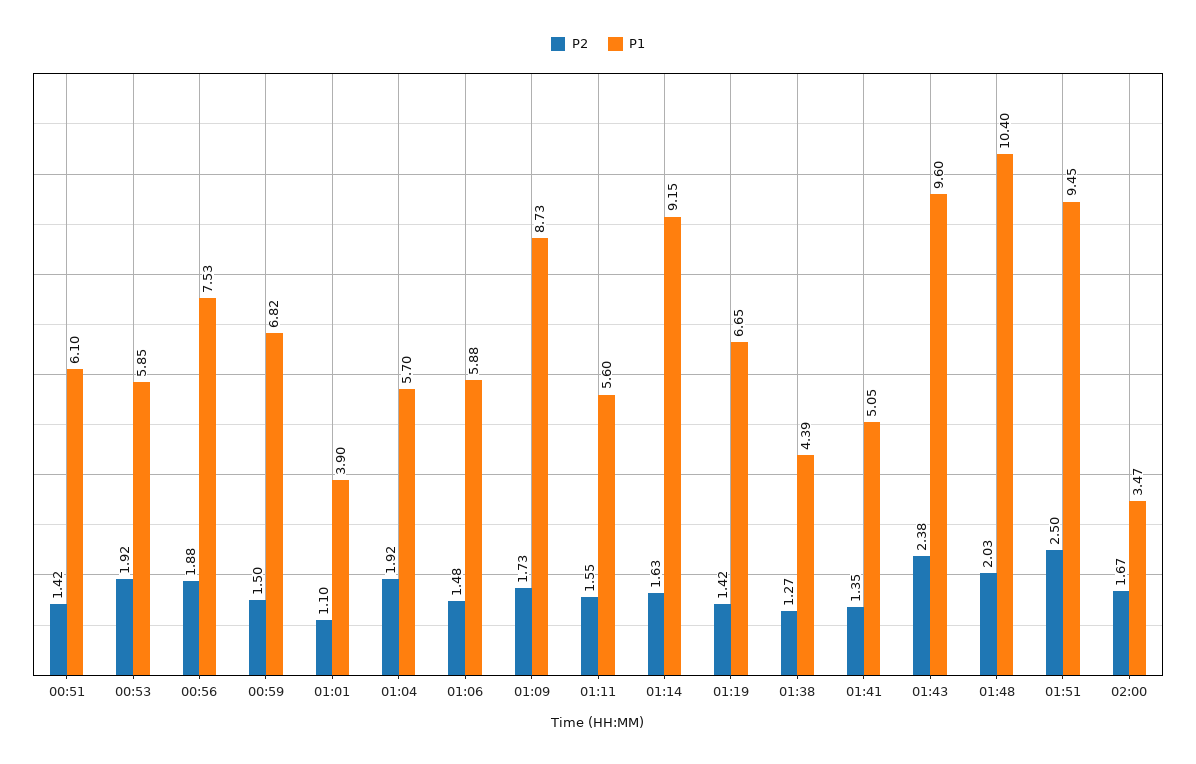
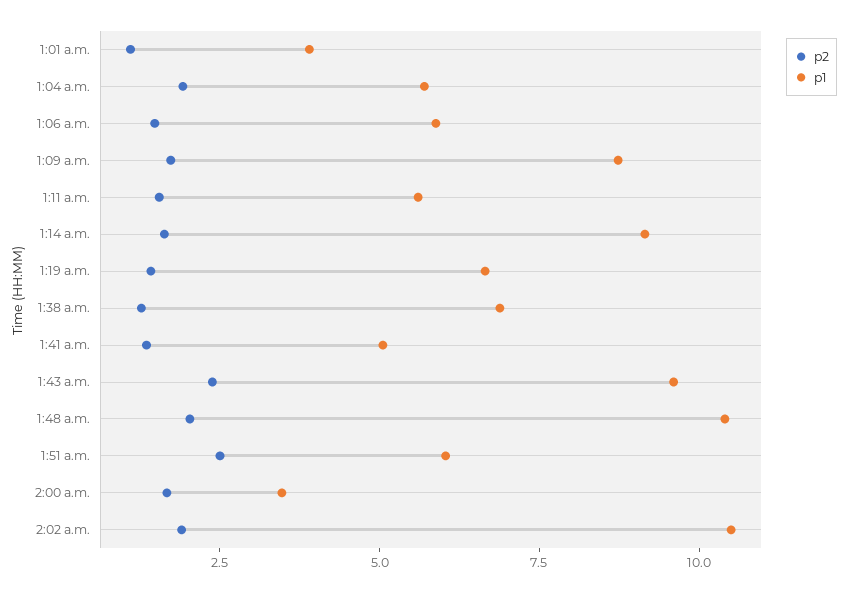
P2, 00:51: 1.42 -> none
P1, 00:51: 6.1 -> none
P2, 00:53: 1.92 -> none
P1, 00:53: 5.85 -> none
P2, 00:56: 1.88 -> none
P1, 00:56: 7.53 -> none
P2, 00:59: 1.5 -> none
P1, 00:59: 6.82 -> none
P1, 01:38: 4.39 -> 7
P1, 01:51: 9.45 -> 6
P2, 2:02 a.m.: none -> 2
P1, 2:02 a.m.: none -> 10.5

